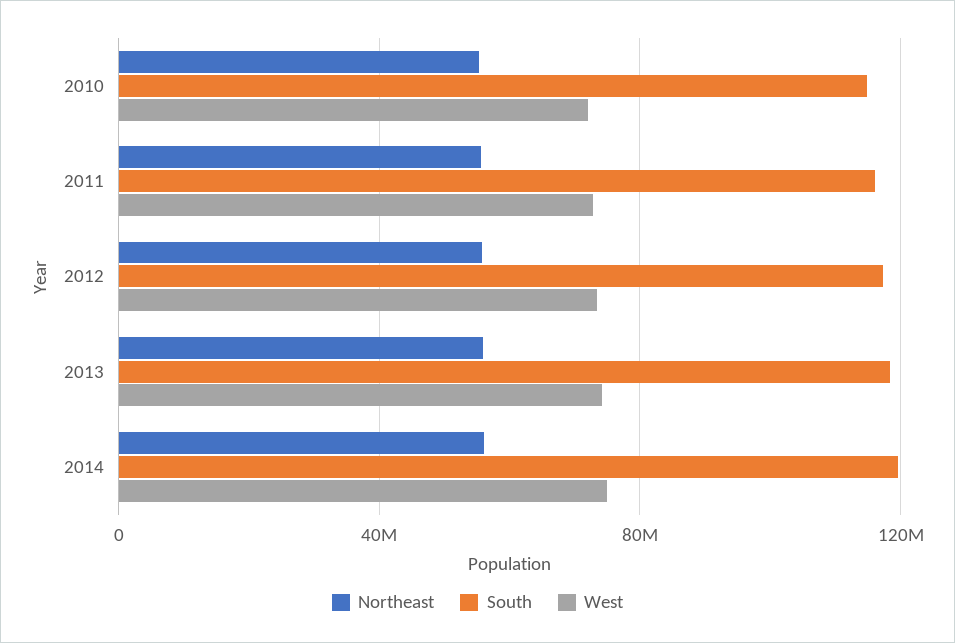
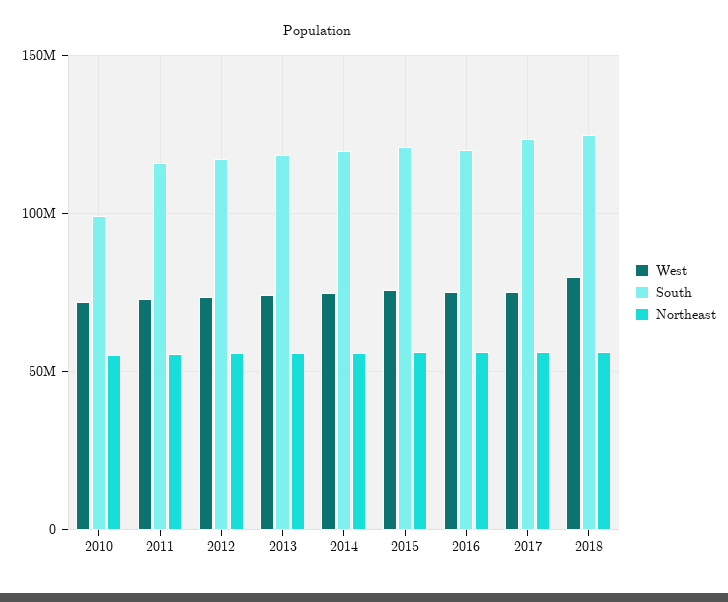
South, 2010: 115000000 -> 100000000
West, 2015: none -> 75000000
South, 2015: none -> 120000000
Northeast, 2015: none -> 55000000
West, 2016: none -> 75000000
South, 2016: none -> 120000000
Northeast, 2016: none -> 55000000
West, 2017: none -> 75000000
South, 2017: none -> 125000000
Northeast, 2017: none -> 55000000
West, 2018: none -> 80000000
South, 2018: none -> 125000000
Northeast, 2018: none -> 55000000

